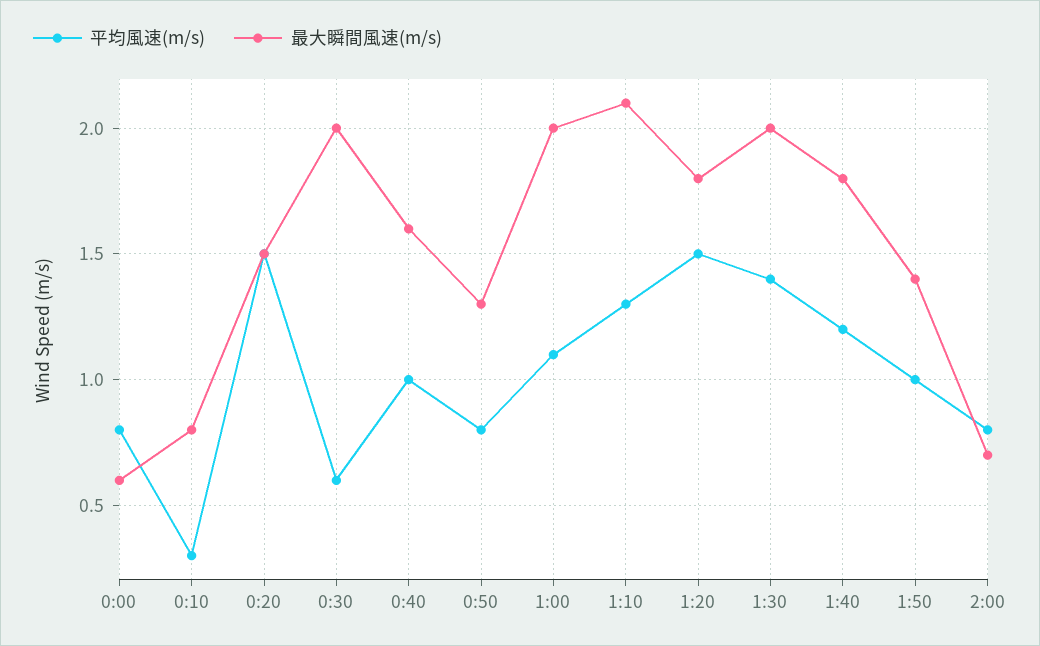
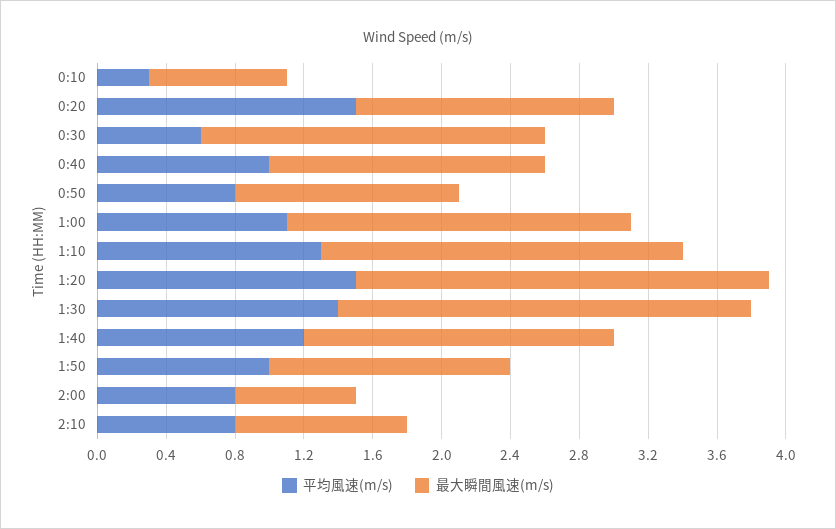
平均風速(m/s), 0:00: 0.8 -> none
最大瞬間風速(m/s), 0:00: 0.6 -> none
最大瞬間風速(m/s), 1:20: 1.8 -> 2.4
最大瞬間風速(m/s), 1:30: 2 -> 2.4
平均風速(m/s), 2:10: none -> 0.8
最大瞬間風速(m/s), 2:10: none -> 1

